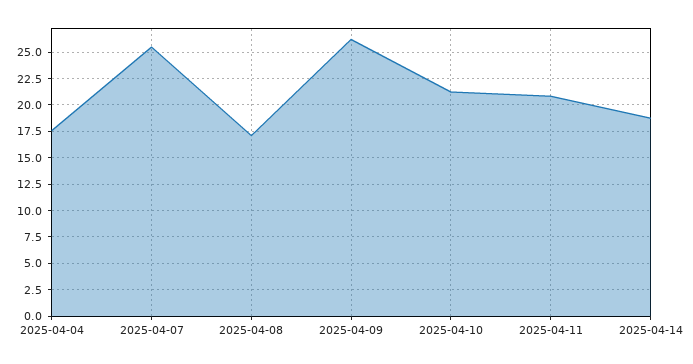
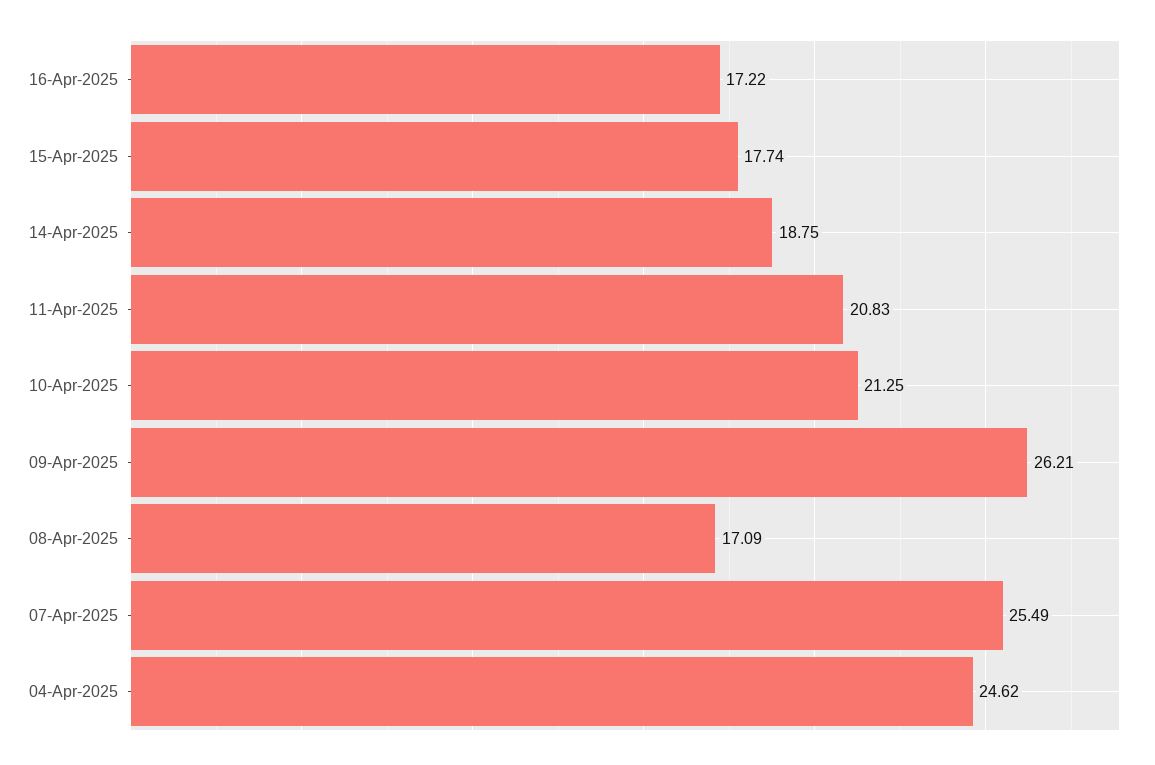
2025-04-04: 17.5 -> 24.62
16-Apr-2025: none -> 17.22
15-Apr-2025: none -> 17.74

